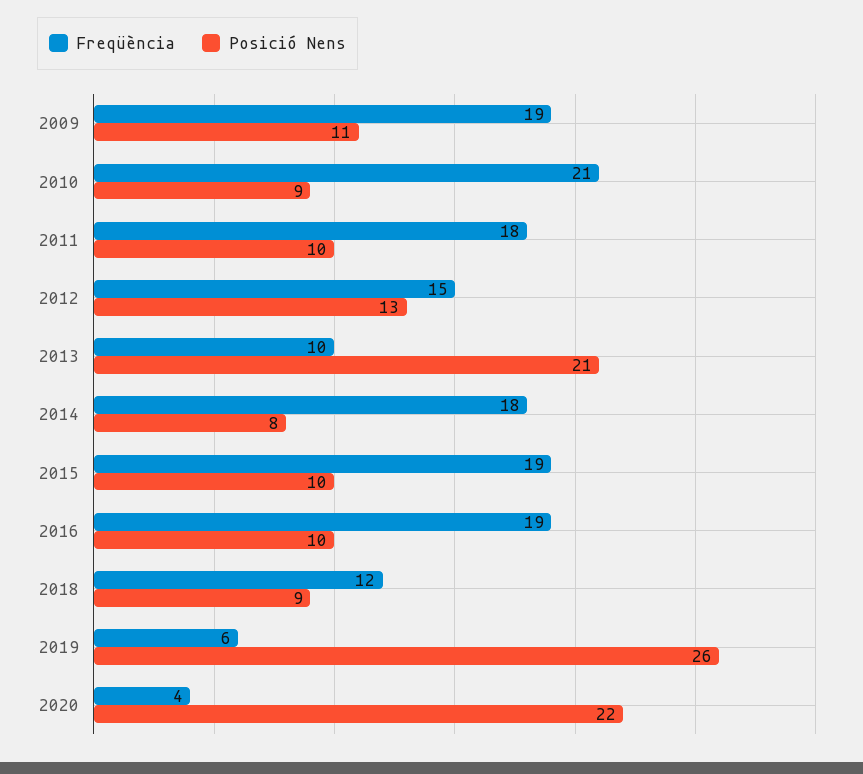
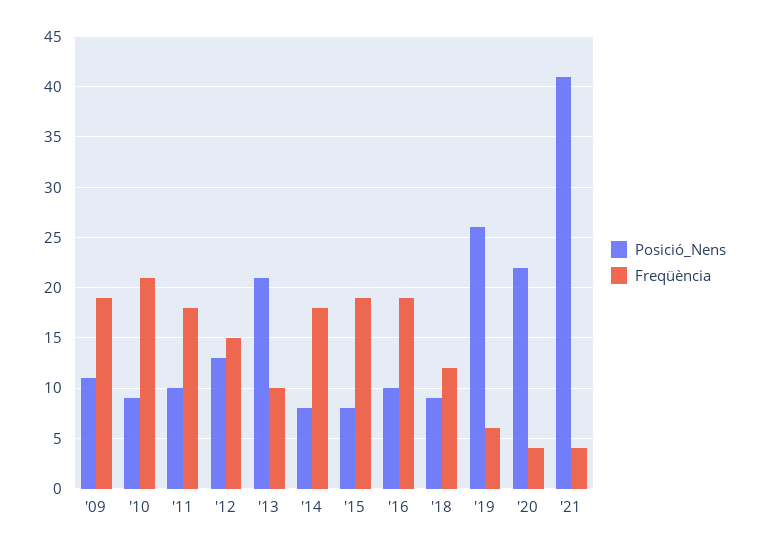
Posició Nens, 2015: 10 -> 8
Posició Nens, '21: none -> 41
Freqüència, '21: none -> 4

